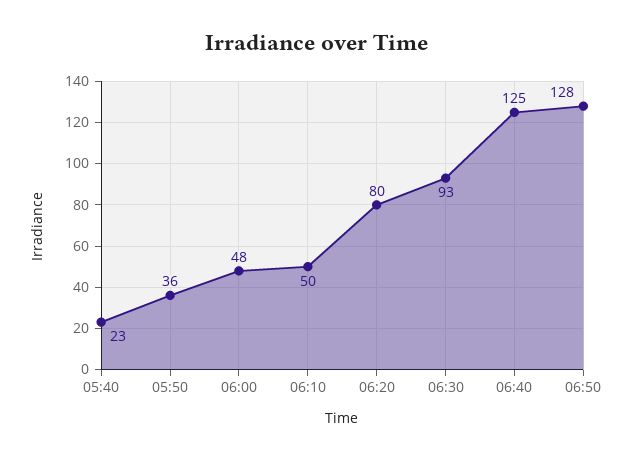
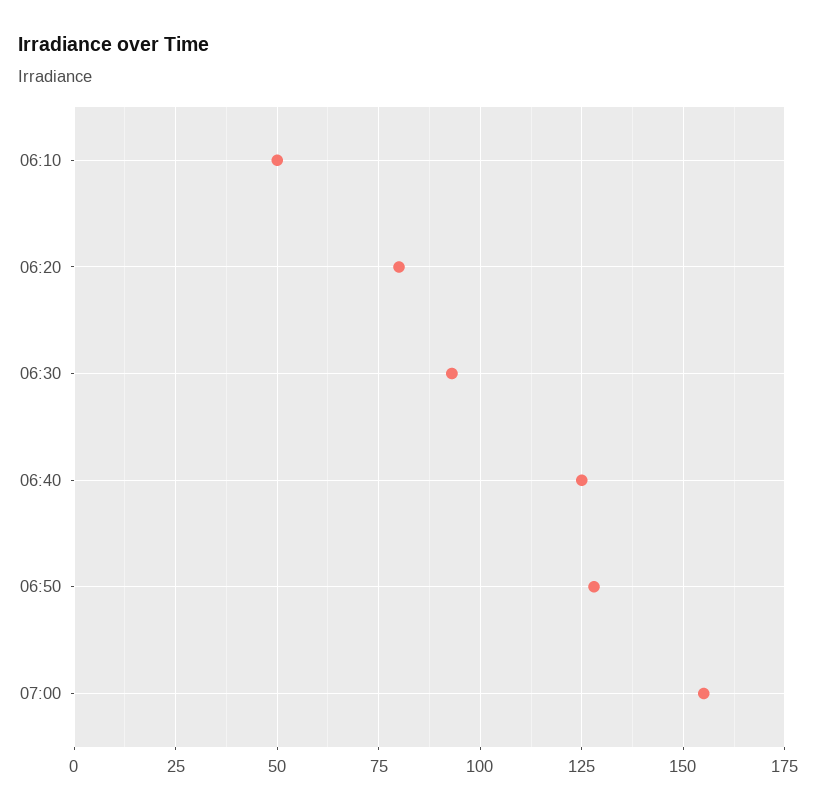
05:40: 23 -> none
05:50: 36 -> none
06:00: 48 -> none
07:00: none -> 155

